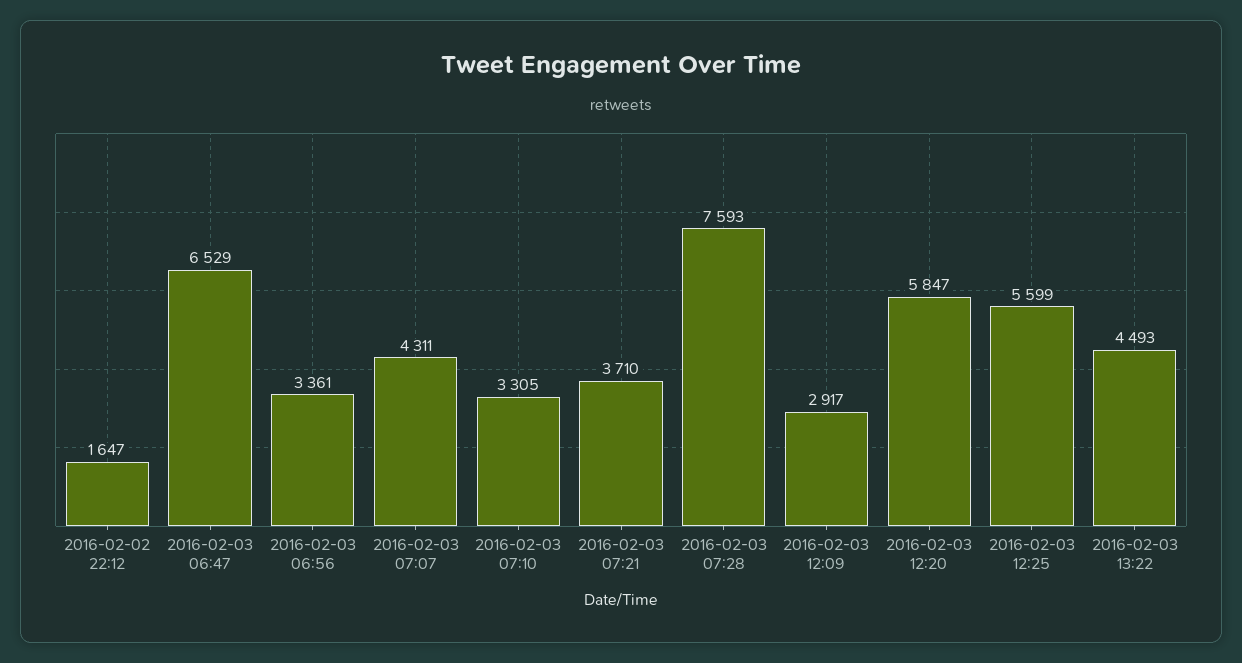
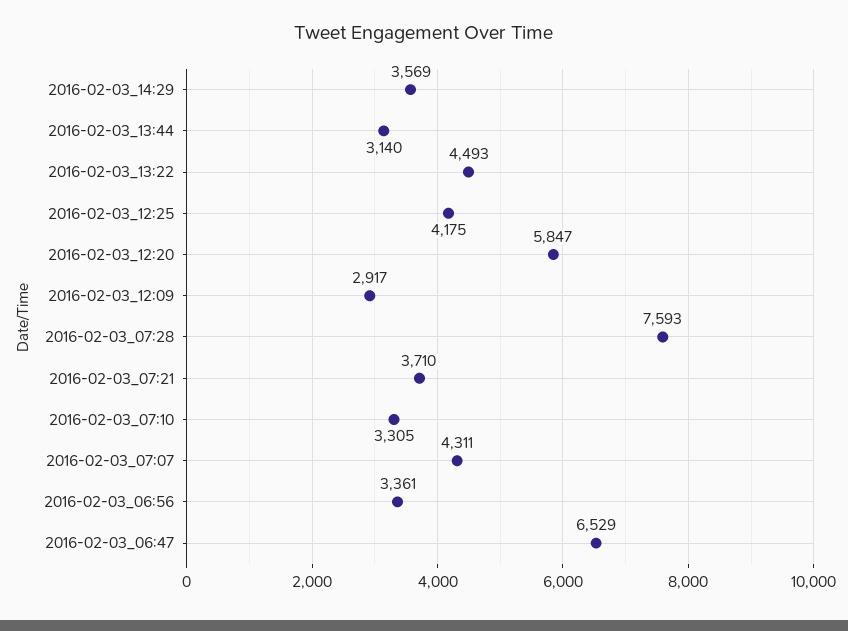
2016-02-02 22:12: 1647 -> none
2016-02-03 12:25: 5599 -> 4175
2016-02-03_14:29: none -> 3569
2016-02-03_13:44: none -> 3140

